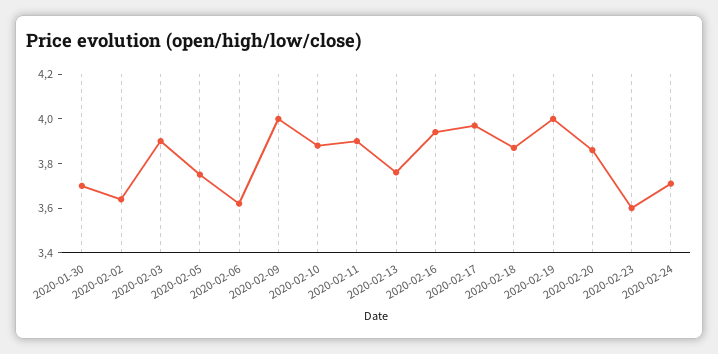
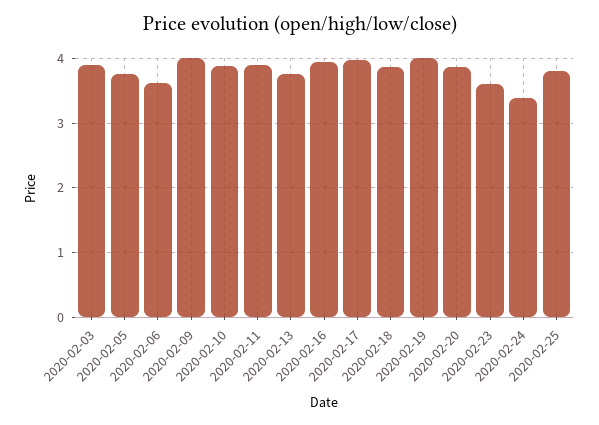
2020-01-30: 3.7 -> none
2020-02-02: 3.65 -> none
2020-02-24: 3.7 -> 3.4
2020-02-25: none -> 3.8

